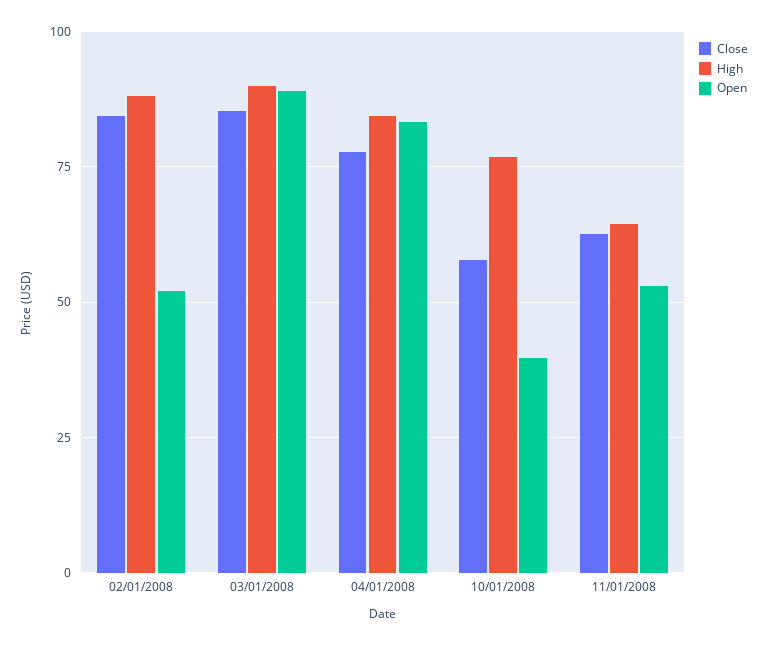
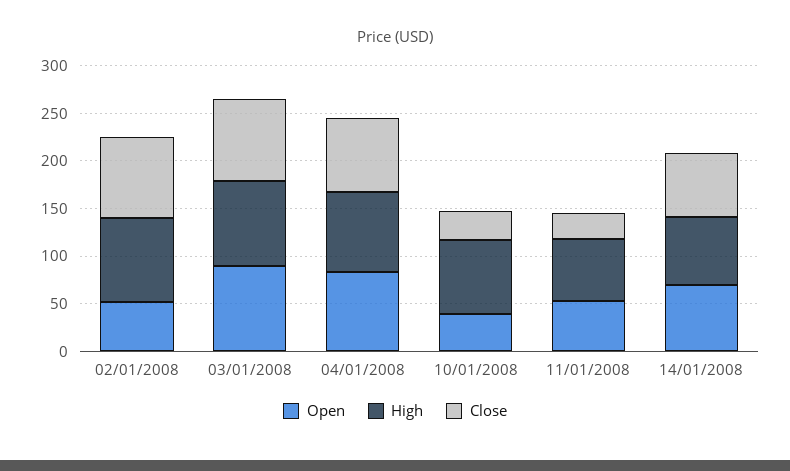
Close, 10/01/2008: 57.5 -> 30
Close, 11/01/2008: 62.5 -> 30
Open, 14/01/2008: none -> 70
High, 14/01/2008: none -> 70
Close, 14/01/2008: none -> 70

